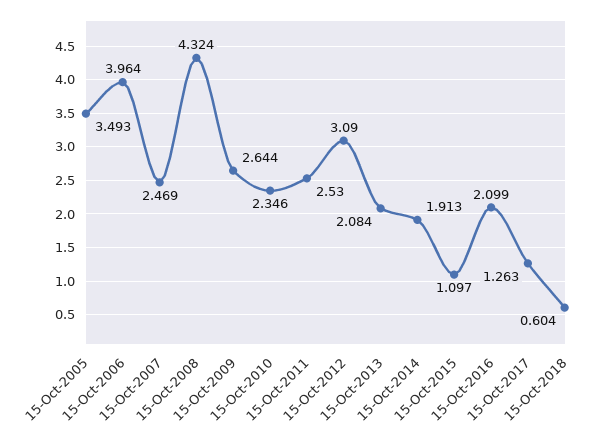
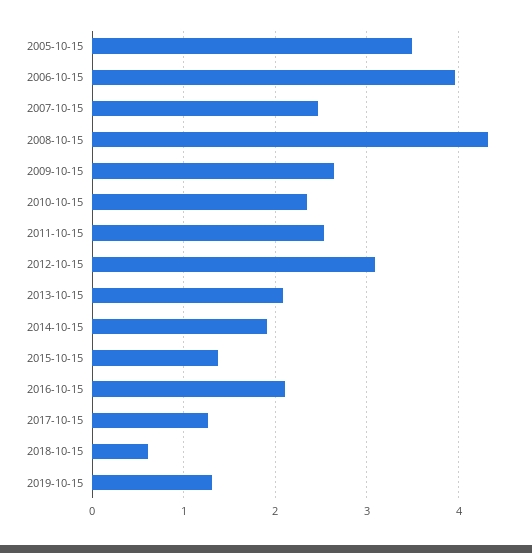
15-Oct-2015: 1.097 -> 1.4
2019-10-15: none -> 1.3

